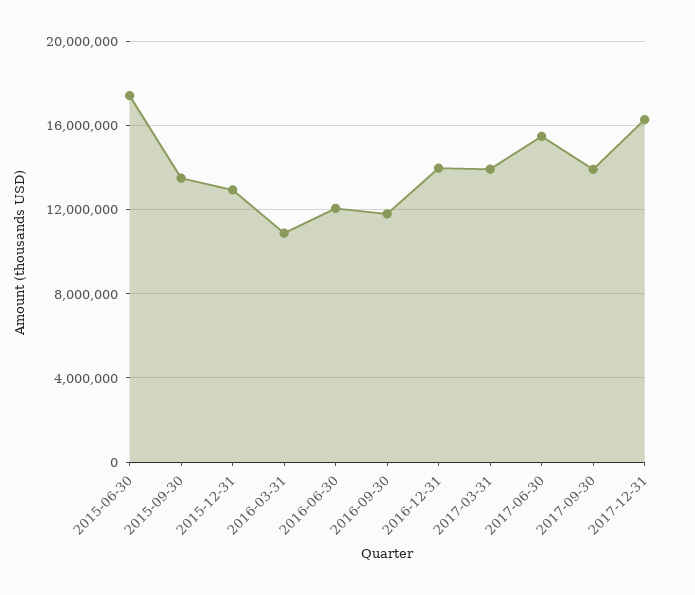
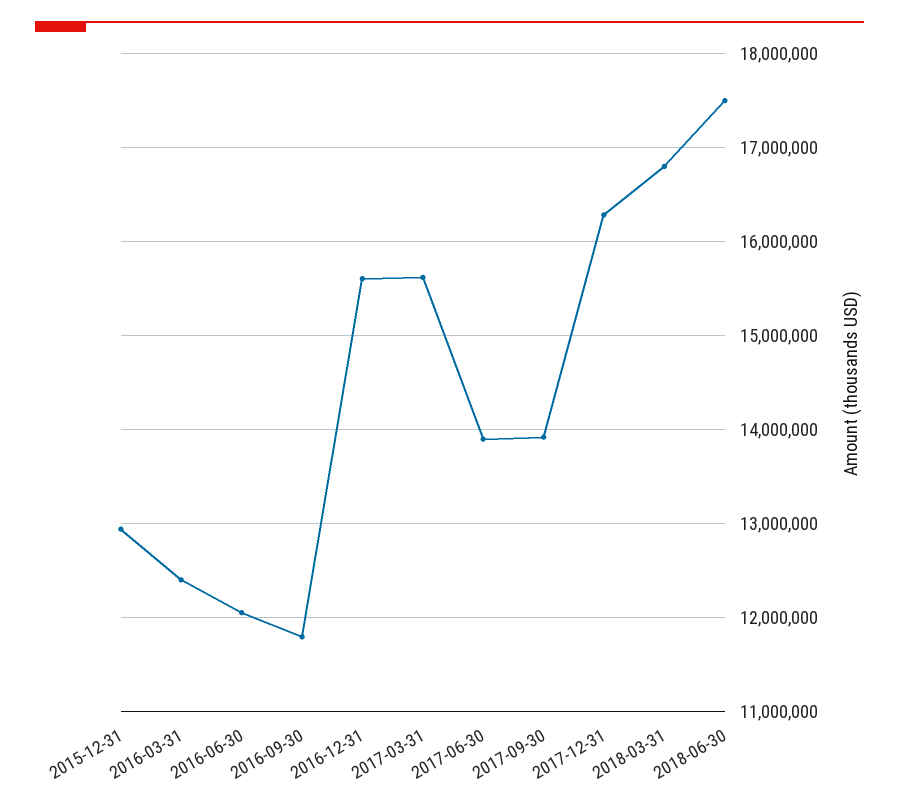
2015-06-30: 17500000 -> none
2015-09-30: 13500000 -> none
2016-03-31: 11000000 -> 12400000
2016-12-31: 14000000 -> 15600000
2017-03-31: 14000000 -> 15600000
2017-06-30: 15500000 -> 13900000
2018-03-31: none -> 16800000
2018-06-30: none -> 17500000

